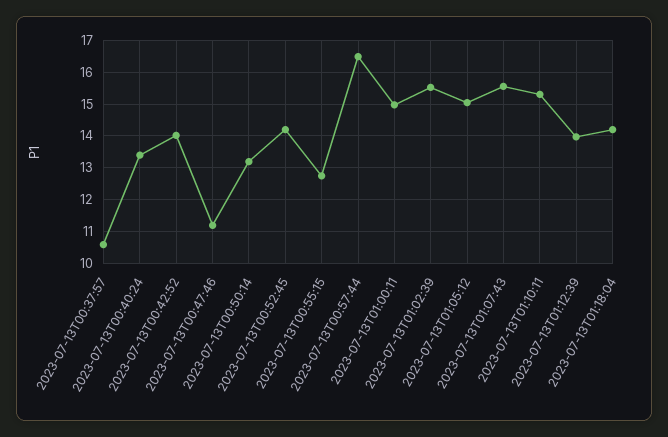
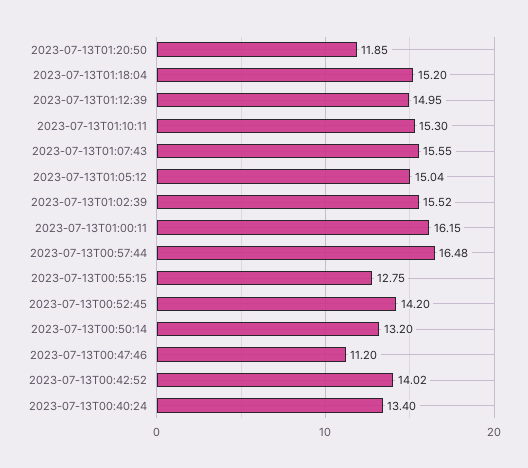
2023-07-13T00:37:57: 10.6 -> none
2023-07-13T01:00:11: 15 -> 16.15
2023-07-13T01:12:39: 14 -> 14.95
2023-07-13T01:18:04: 14.2 -> 15.2
2023-07-13T01:20:50: none -> 11.85

